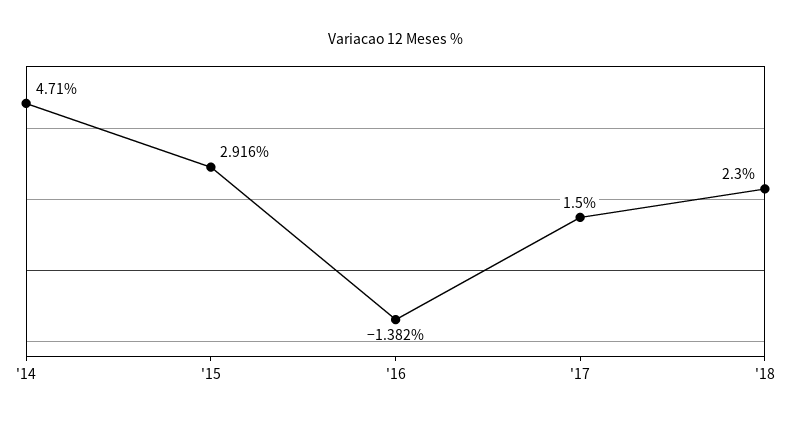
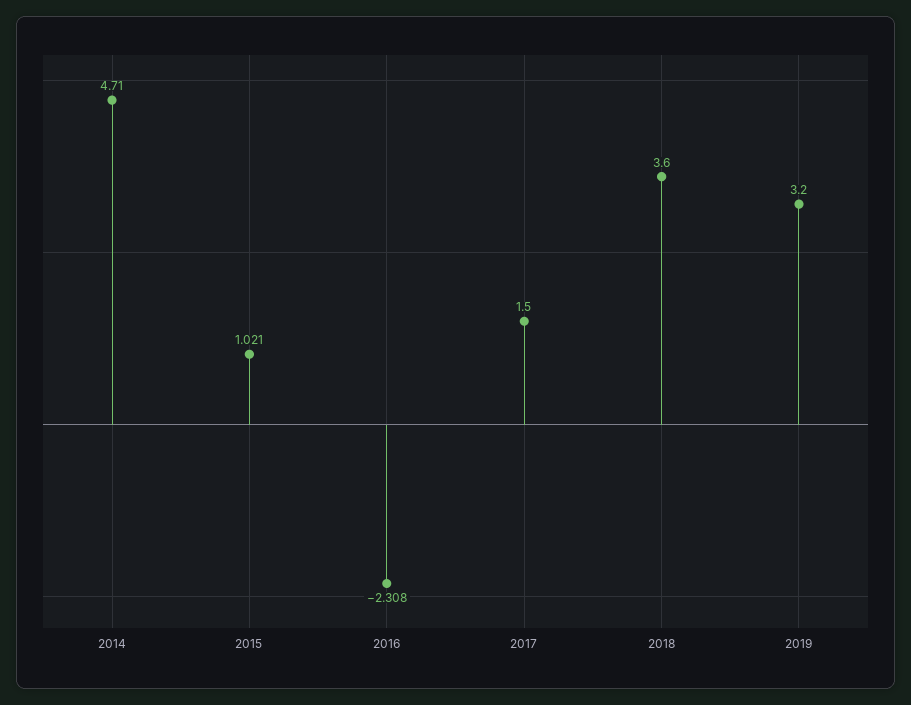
'15: 2.916 -> 1.021
'16: -1.382 -> -2.308
'18: 2.3 -> 3.6
2019: none -> 3.2

